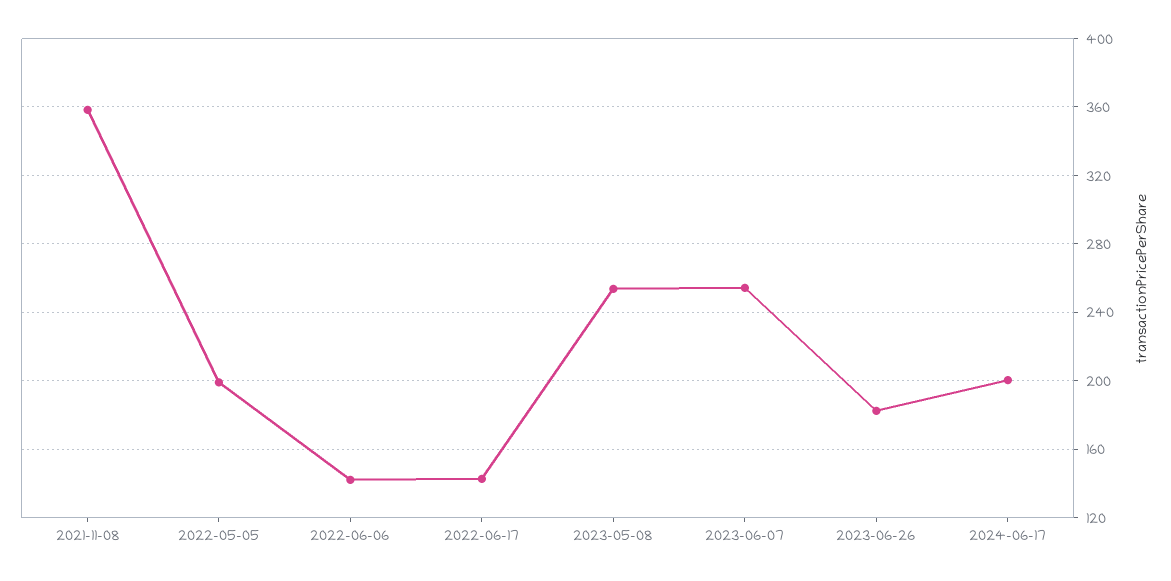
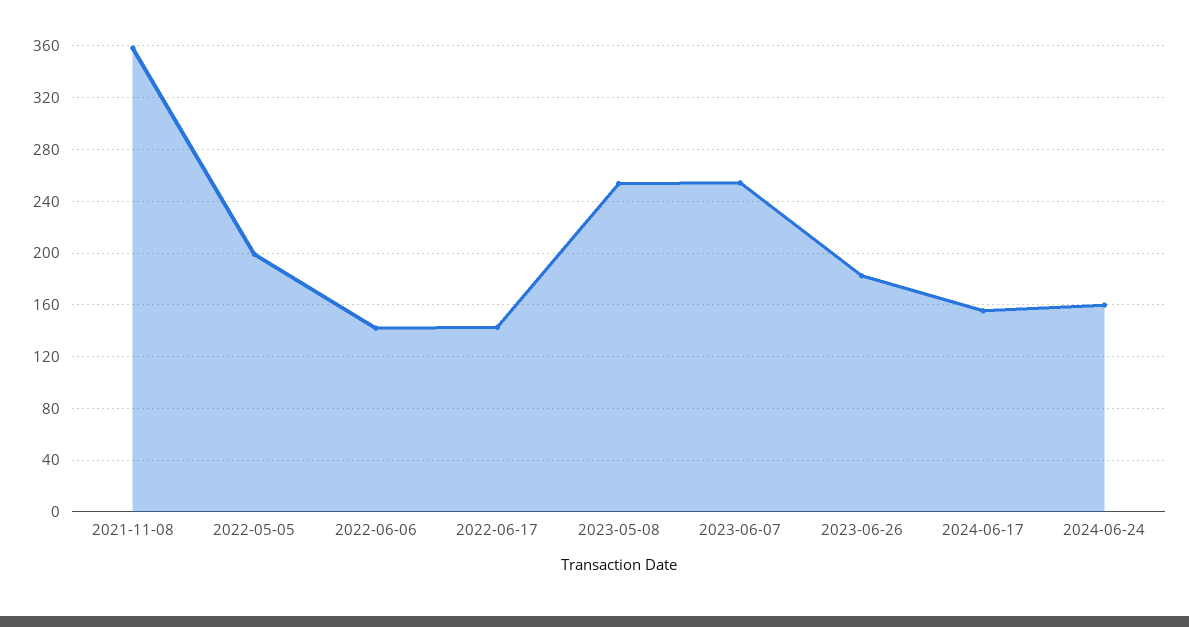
2024-06-17: 200 -> 155
2024-06-24: none -> 160

